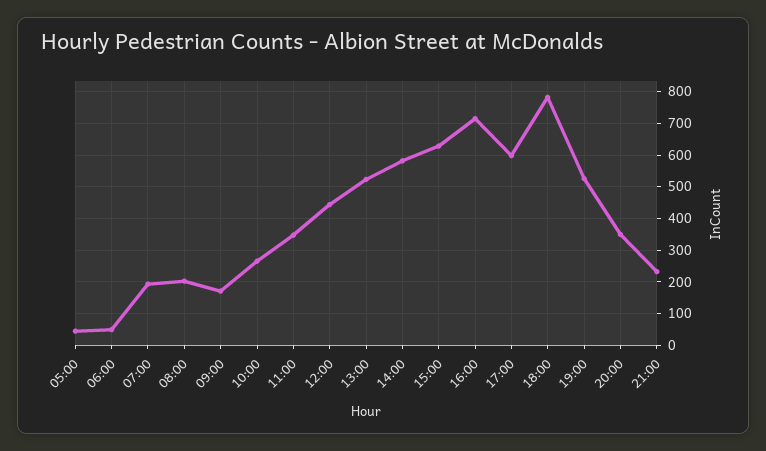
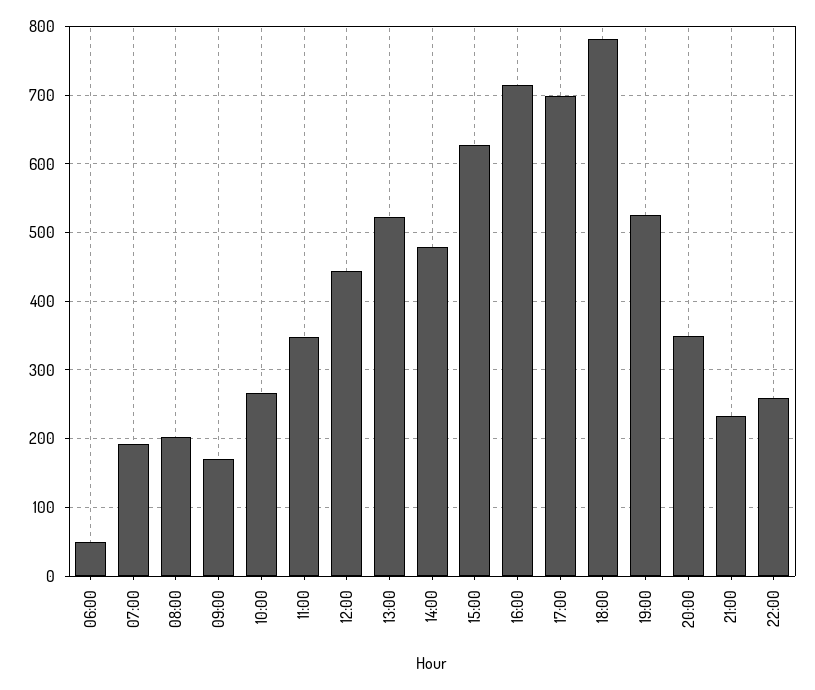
05:00: 40 -> none
14:00: 580 -> 480
17:00: 600 -> 700
22:00: none -> 260

